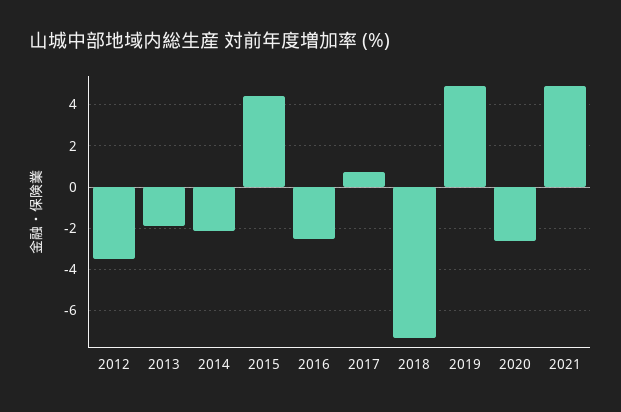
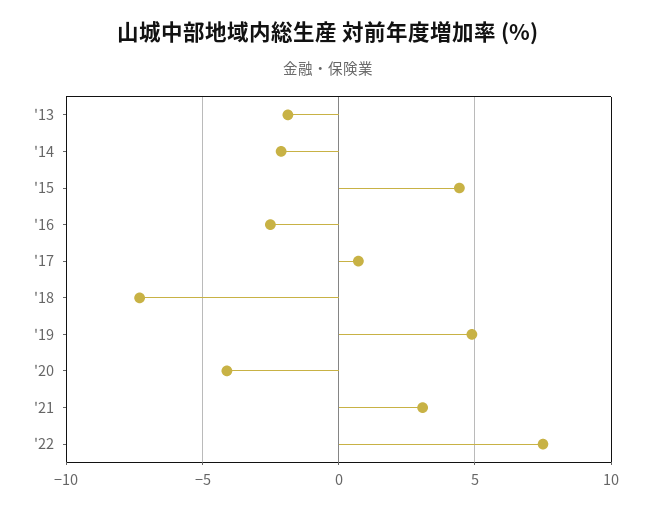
2012: -3.5 -> none
2020: -2.5 -> -4
2021: 5 -> 3
'22: none -> 7.5

